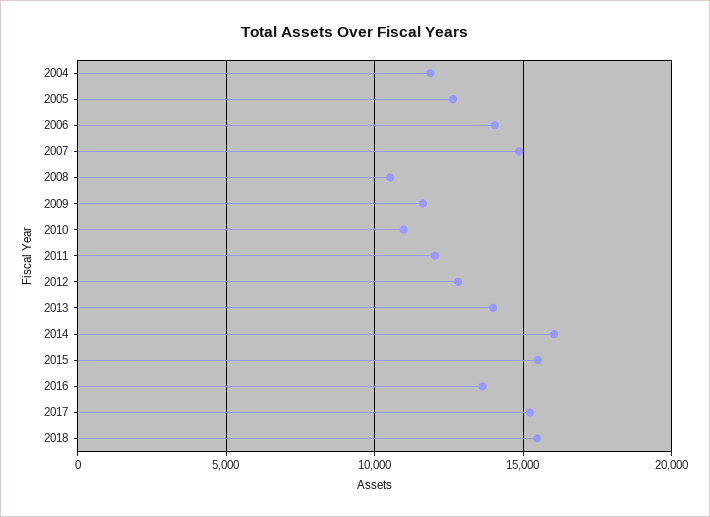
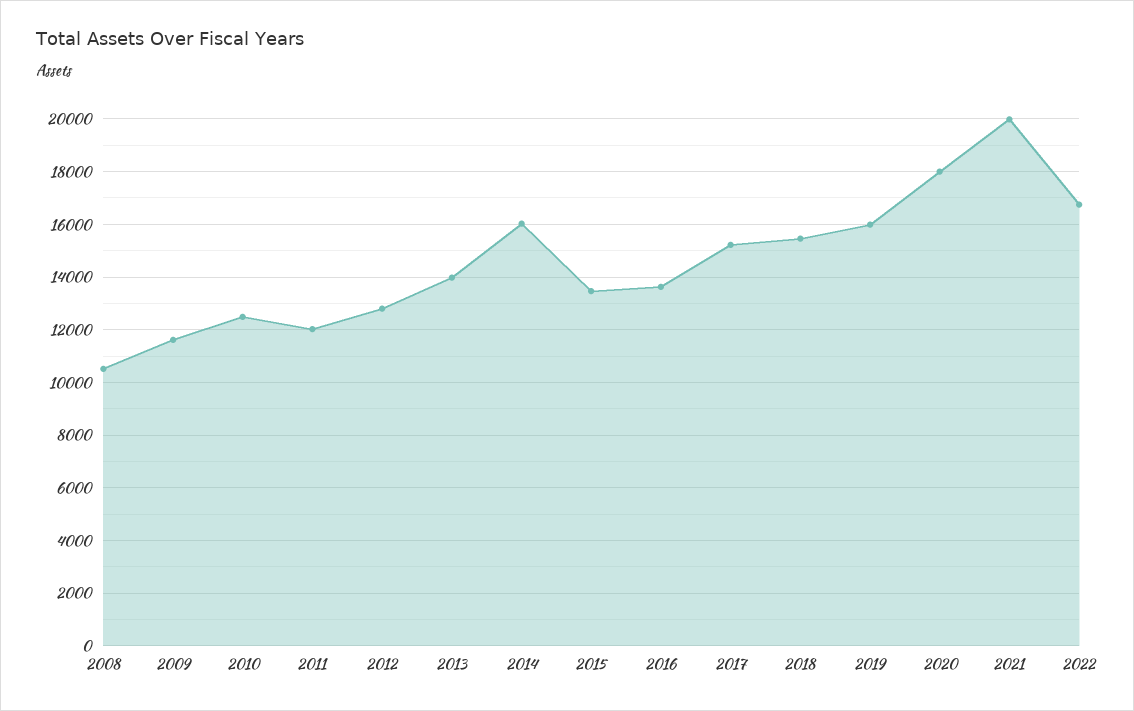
2004: 12000 -> none
2005: 12500 -> none
2006: 14000 -> none
2007: 15000 -> none
2010: 11000 -> 12500
2015: 15500 -> 13500
2019: none -> 16000
2020: none -> 18000
2021: none -> 20000
2022: none -> 16750

